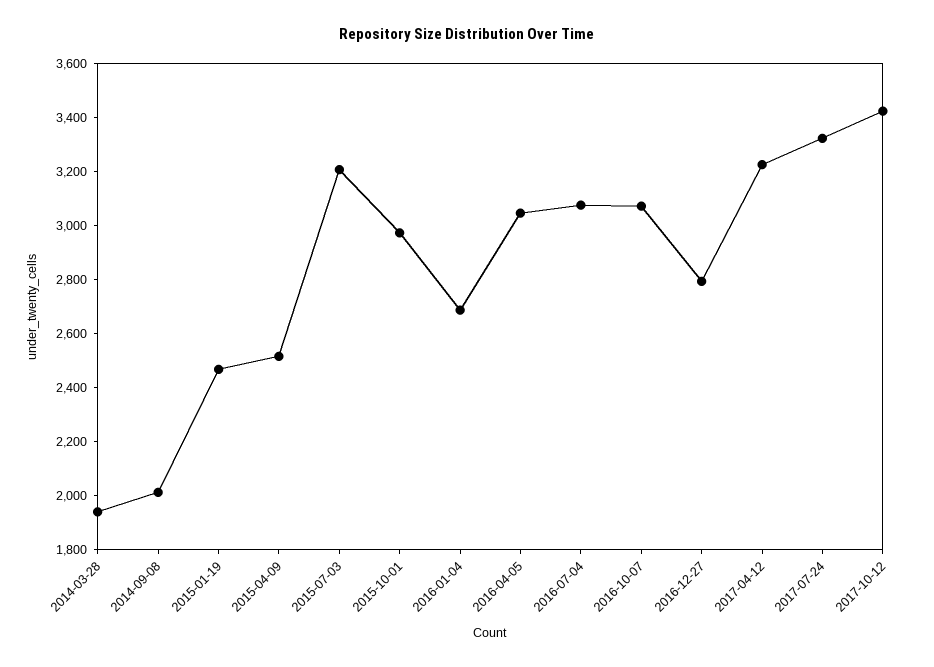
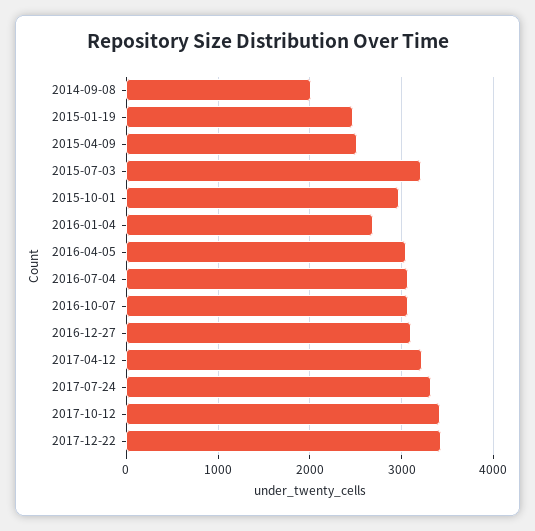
2014-03-28: 1950 -> none
2016-12-27: 2800 -> 3100
2017-12-22: none -> 3400

